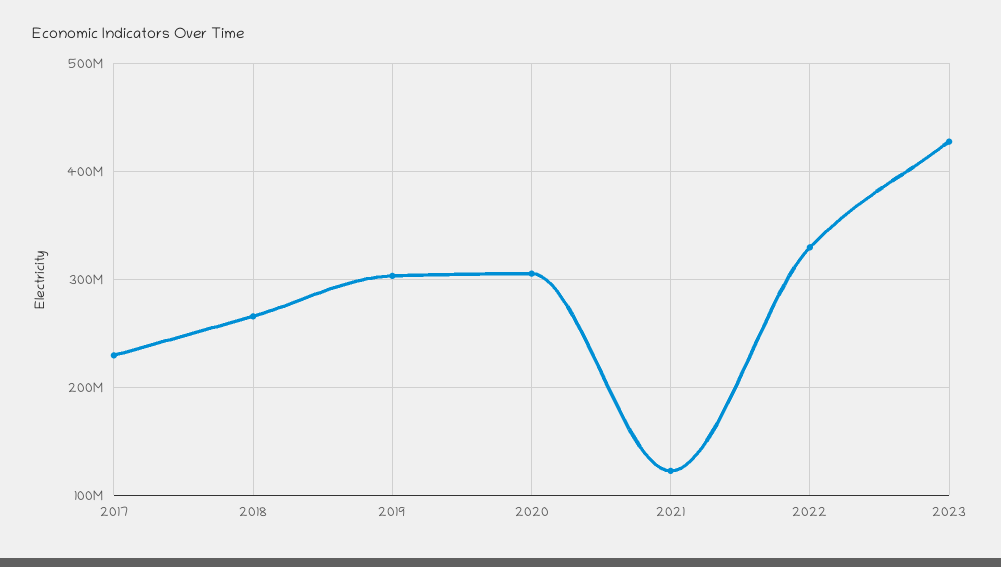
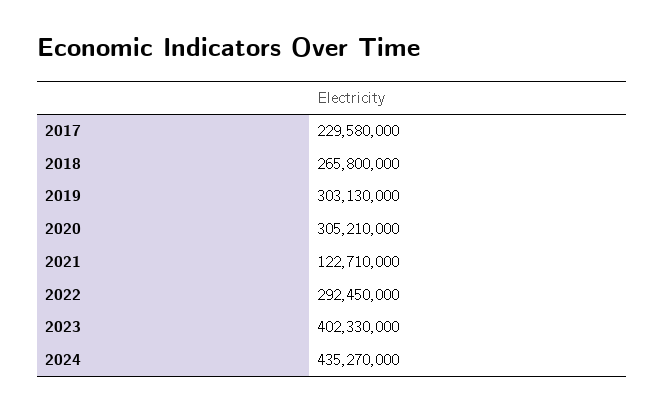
2022: 330000000 -> 292450000
2023: 430000000 -> 402330000
2024: none -> 435270000

